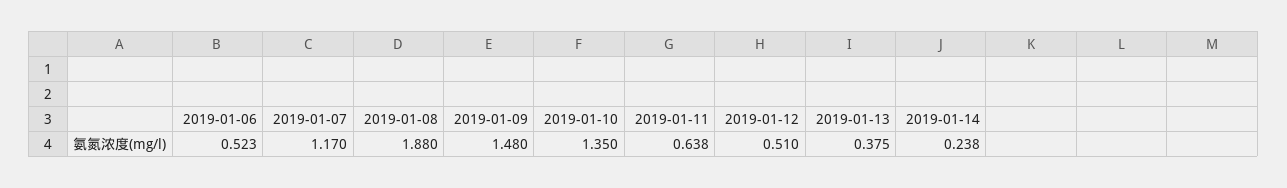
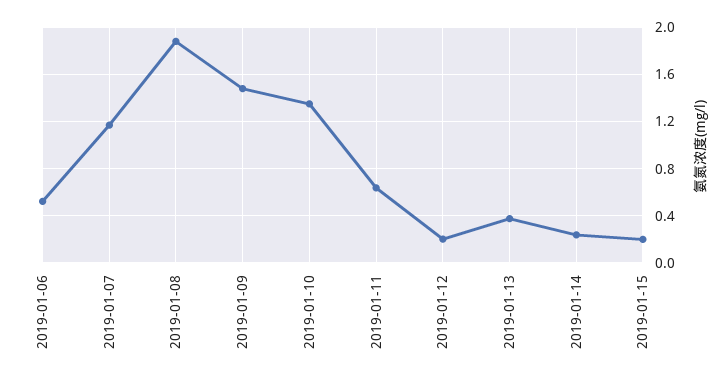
2019-01-12: 0.51 -> 0.2
2019-01-15: none -> 0.2

